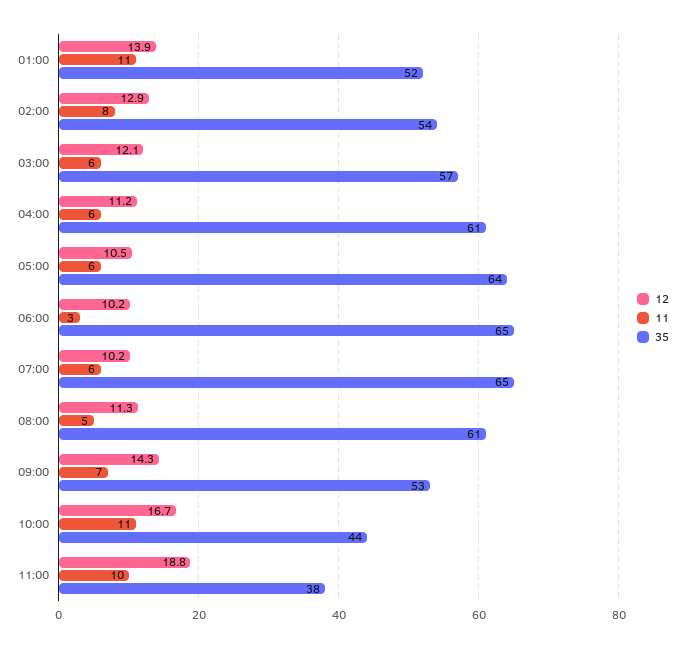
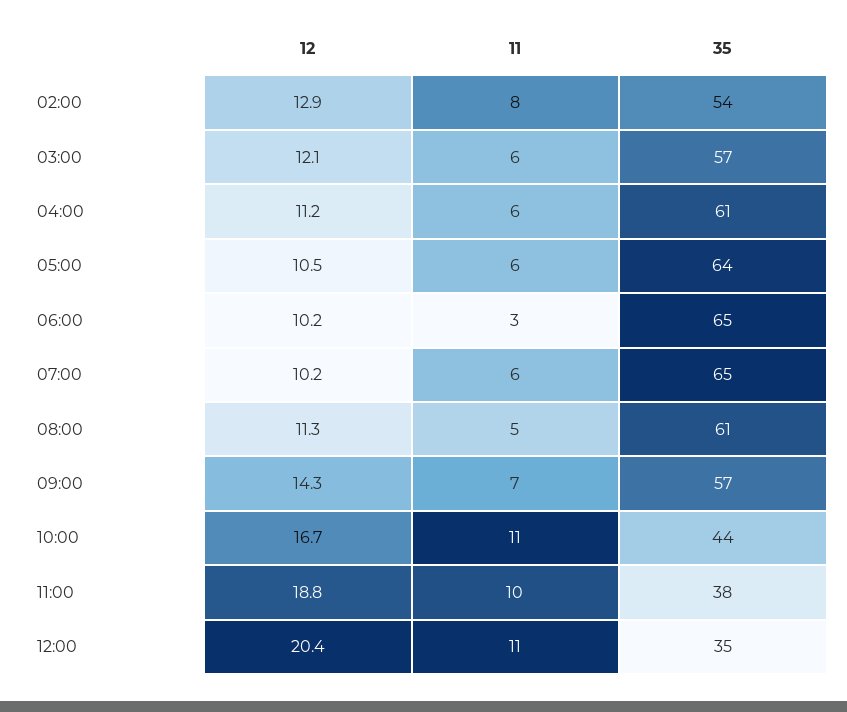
12, 01:00: 13.9 -> none
11, 01:00: 11 -> none
35, 01:00: 52 -> none
35, 09:00: 53 -> 57
12, 12:00: none -> 20.4
11, 12:00: none -> 11
35, 12:00: none -> 35

